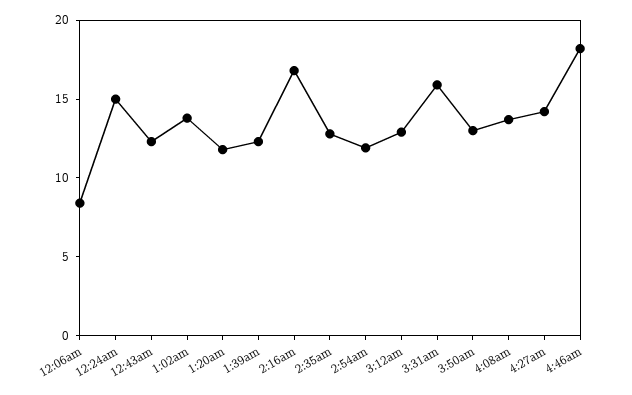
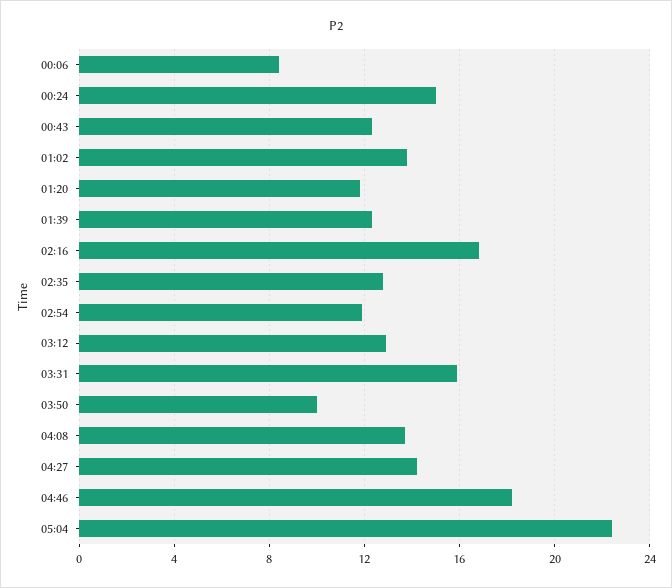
3:50am: 13 -> 10
05:04: none -> 22.5

